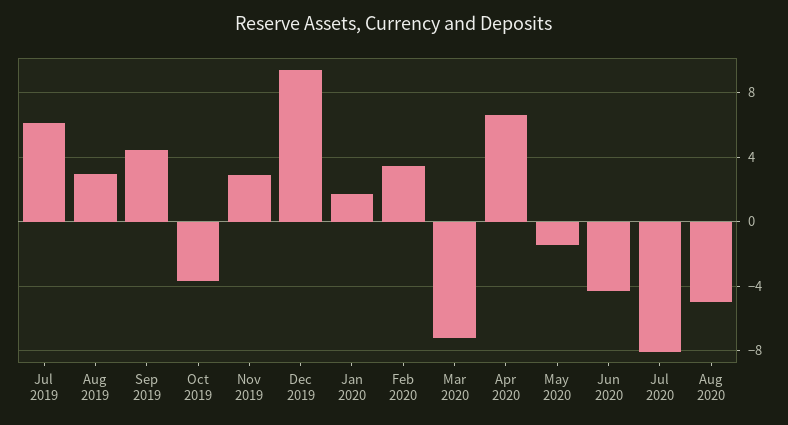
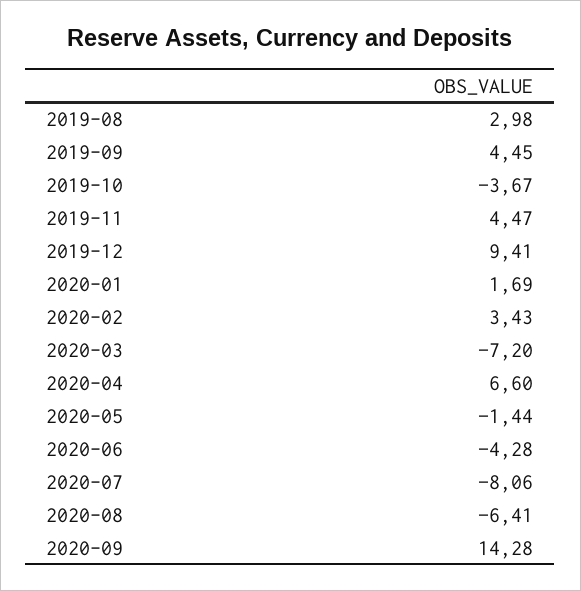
Jul 2019: 6 -> none
Nov 2019: 3 -> 4.47
Aug 2020: -5 -> -6.41
2020-09: none -> 14.28

